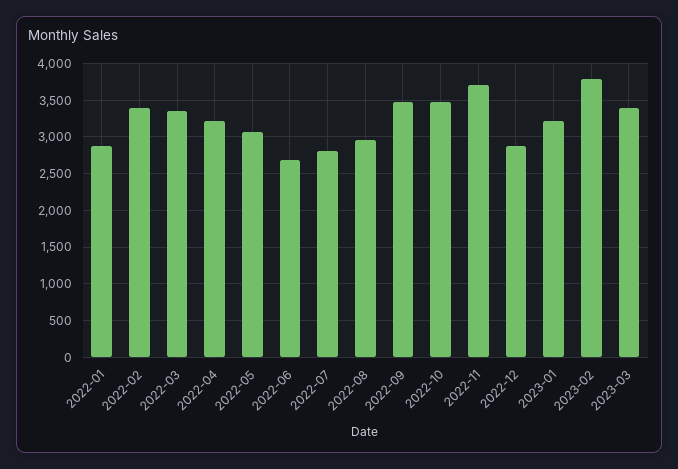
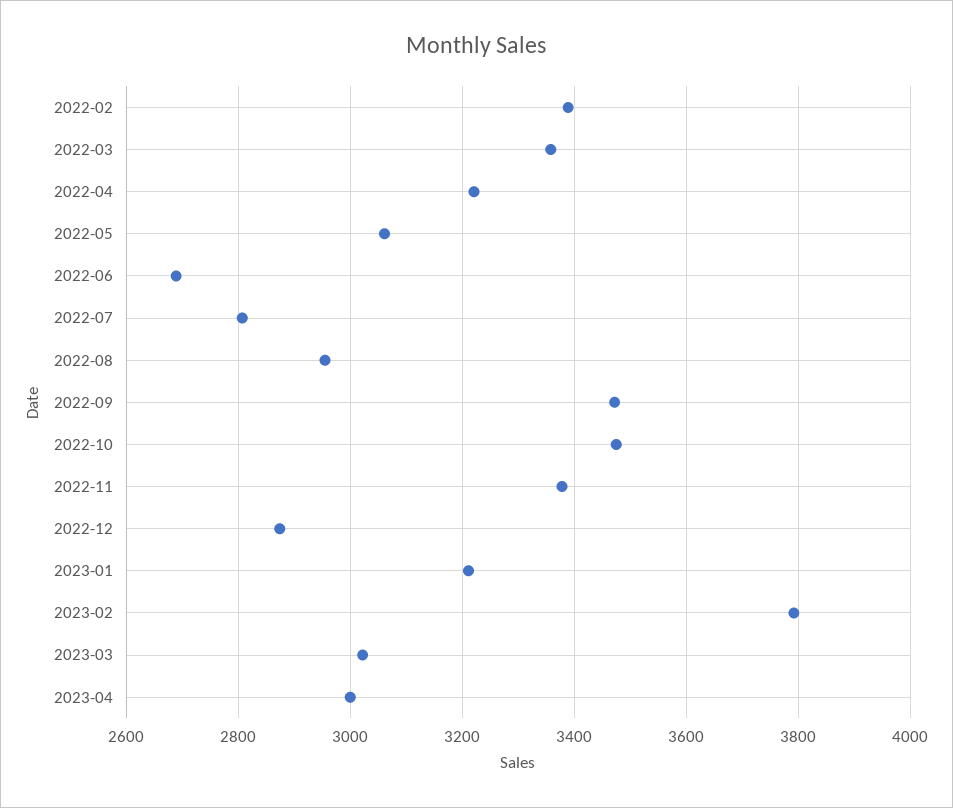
2022-01: 2900 -> none
2022-11: 3700 -> 3380
2023-03: 3400 -> 3020
2023-04: none -> 3000

